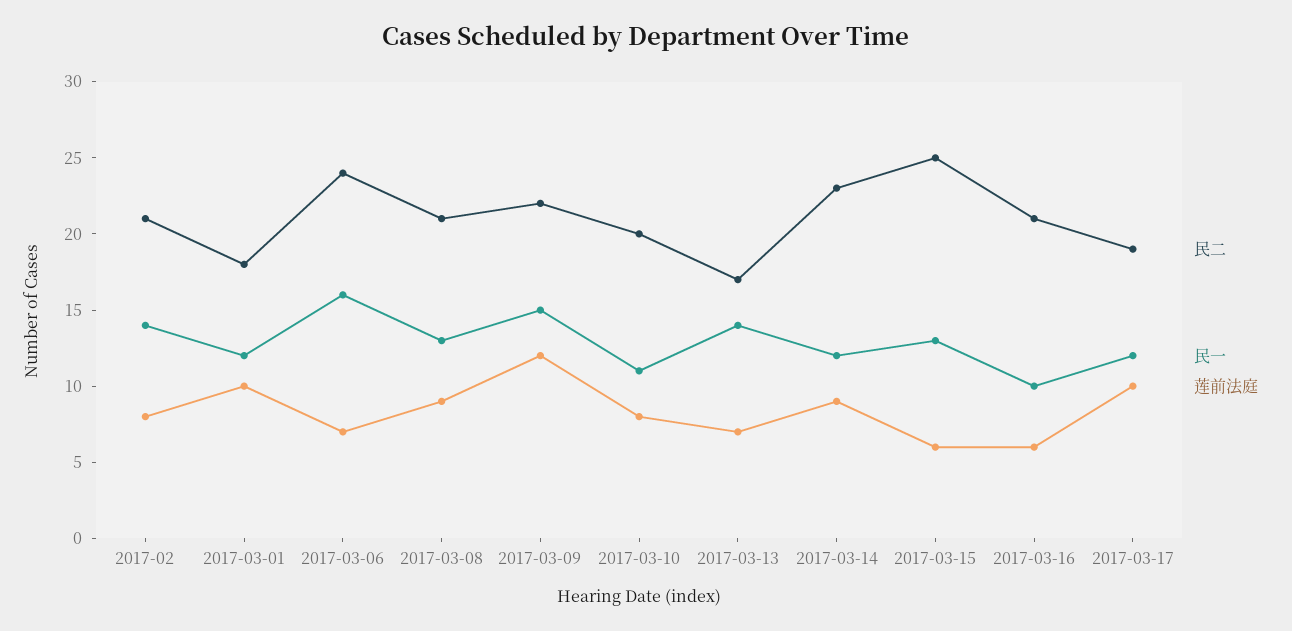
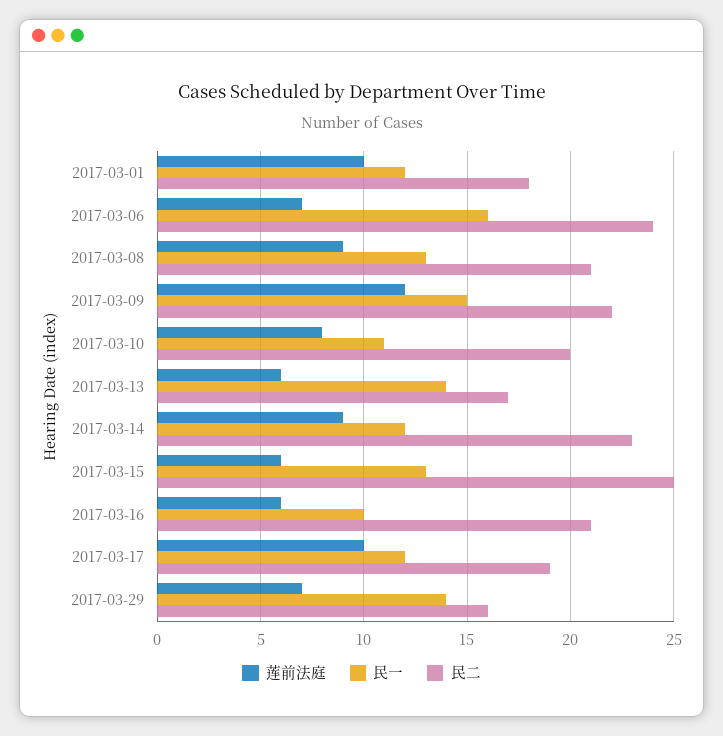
民二, 2017-02: 21 -> none
民一, 2017-02: 14 -> none
莲前法庭, 2017-02: 8 -> none
莲前法庭, 2017-03-13: 7 -> 6
莲前法庭, 2017-03-29: none -> 7
民一, 2017-03-29: none -> 14
民二, 2017-03-29: none -> 16

